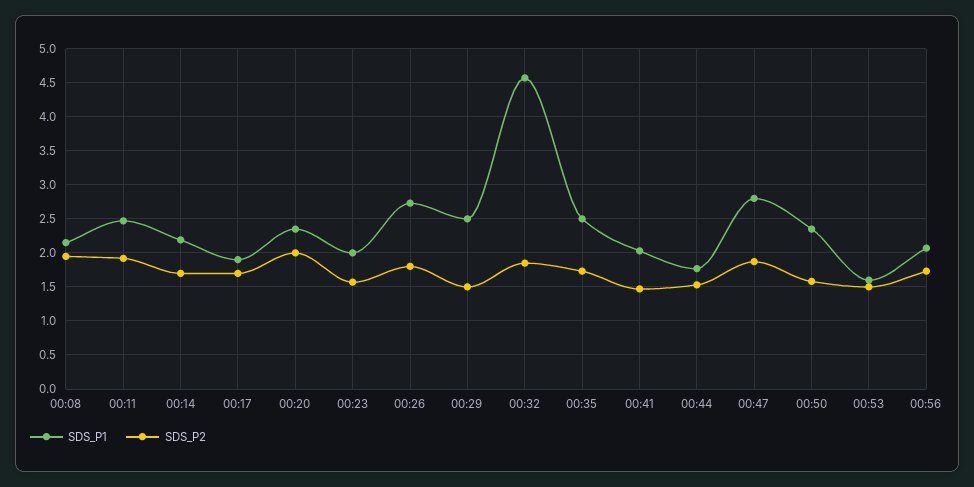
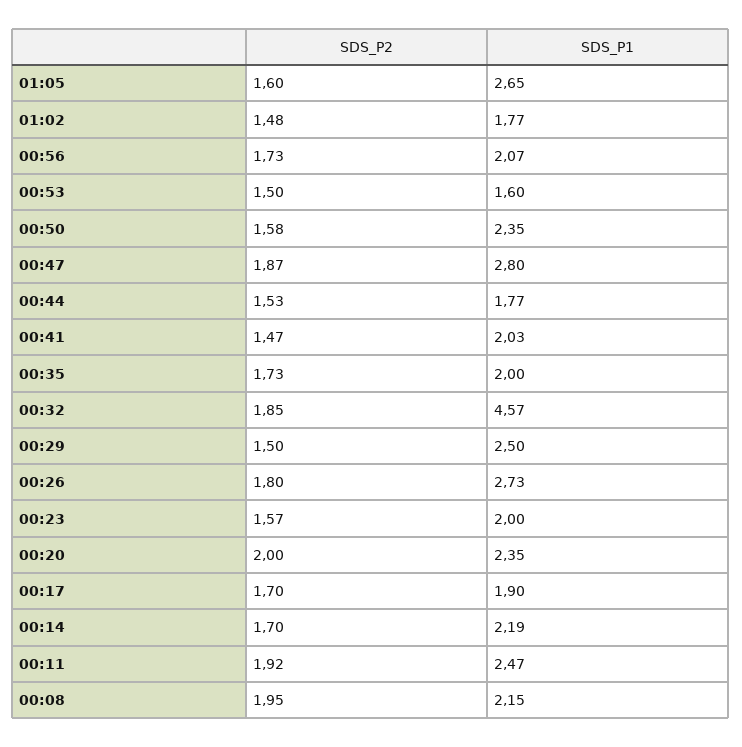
SDS_P1, 00:35: 2.5 -> 2
SDS_P2, 01:05: none -> 1.6
SDS_P1, 01:05: none -> 2.65
SDS_P2, 01:02: none -> 1.48
SDS_P1, 01:02: none -> 1.77

